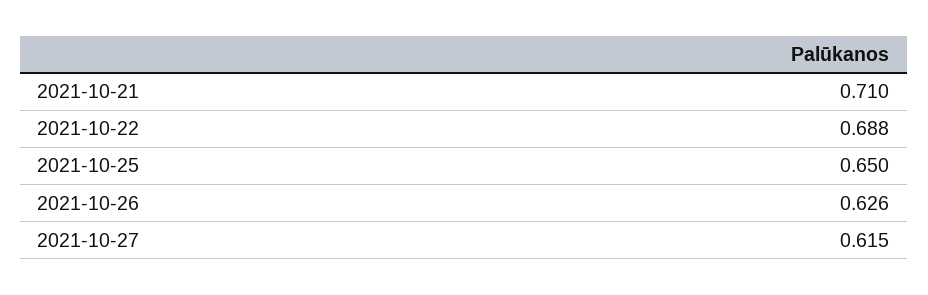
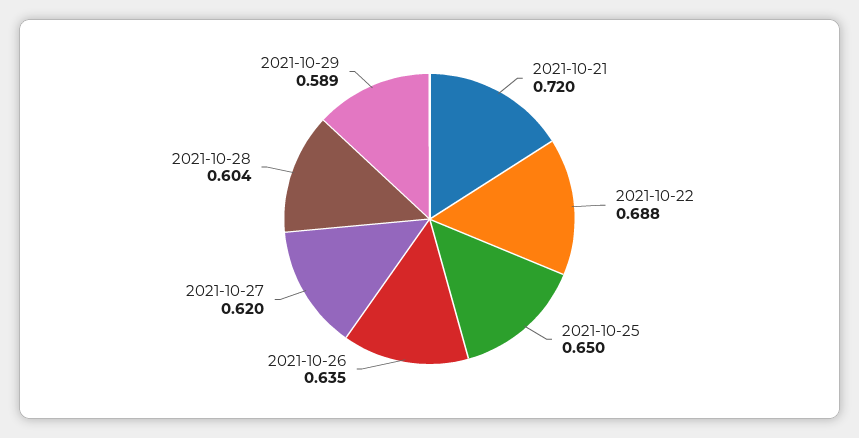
2021-10-21: 0.71 -> 0.72
2021-10-26: 0.626 -> 0.635
2021-10-27: 0.615 -> 0.62
2021-10-28: none -> 0.604
2021-10-29: none -> 0.589

